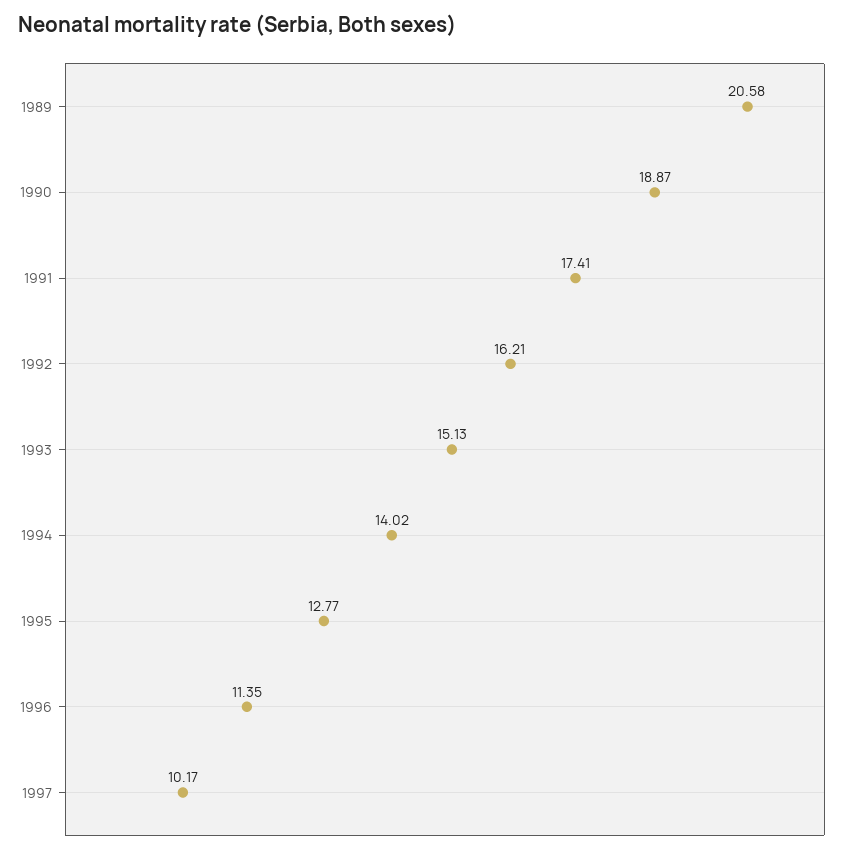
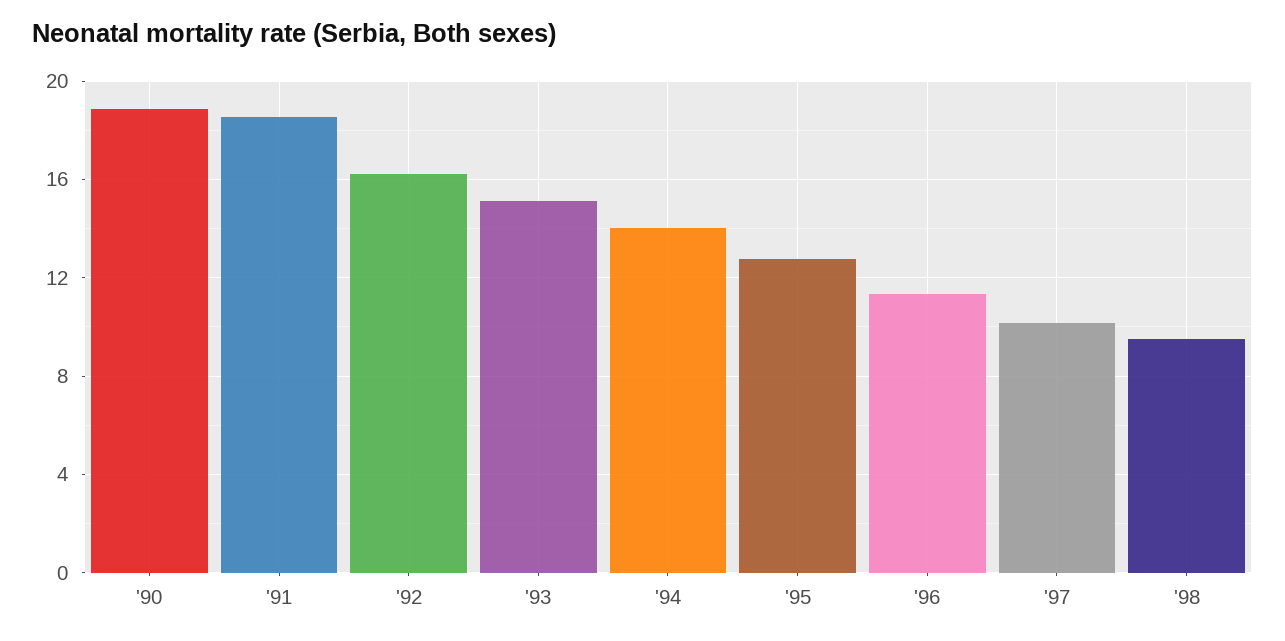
1989: 20.58 -> none
1991: 17.41 -> 18.5
'98: none -> 9.5

